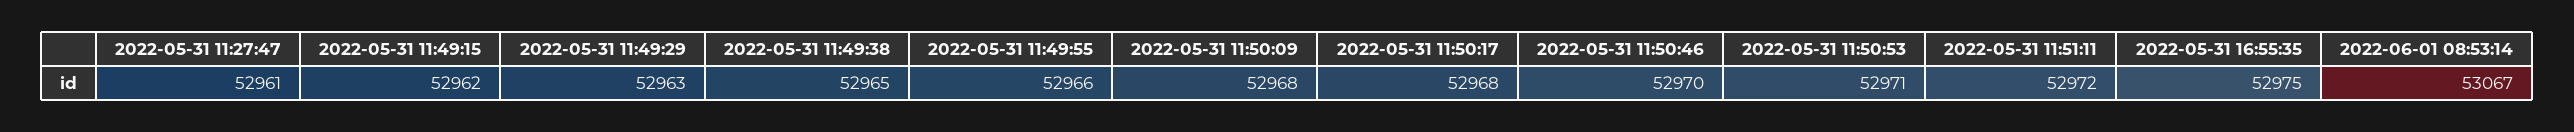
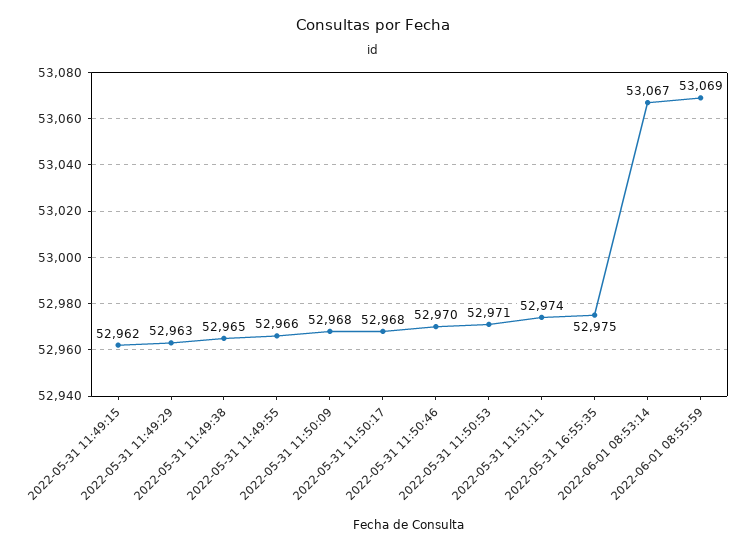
2022-05-31 11:27:47: 52961 -> none
2022-05-31 11:51:11: 52972 -> 52974
2022-06-01 08:55:59: none -> 53069

